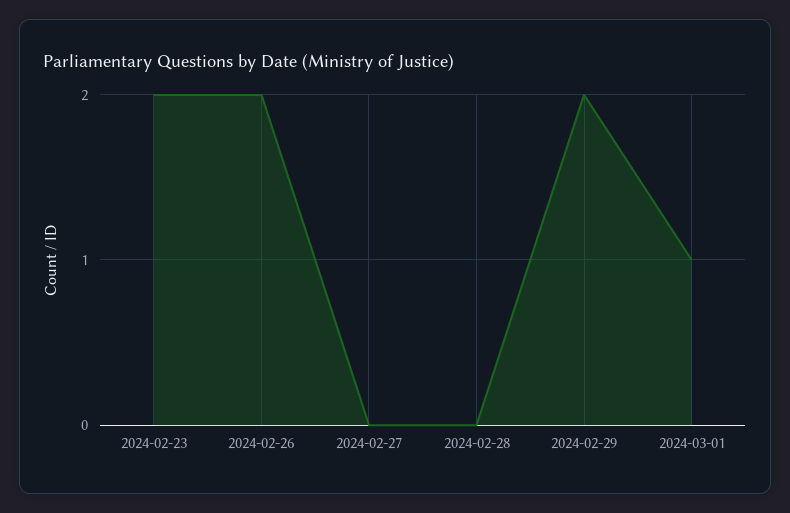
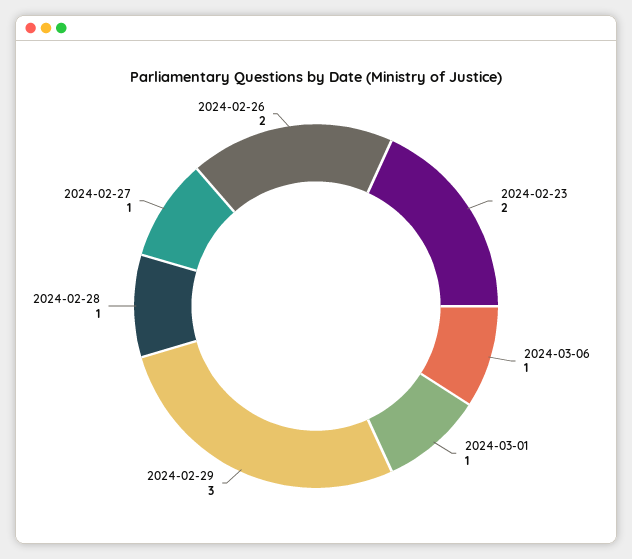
2024-02-27: 0 -> 1
2024-02-28: 0 -> 1
2024-02-29: 2 -> 3
2024-03-06: none -> 1

